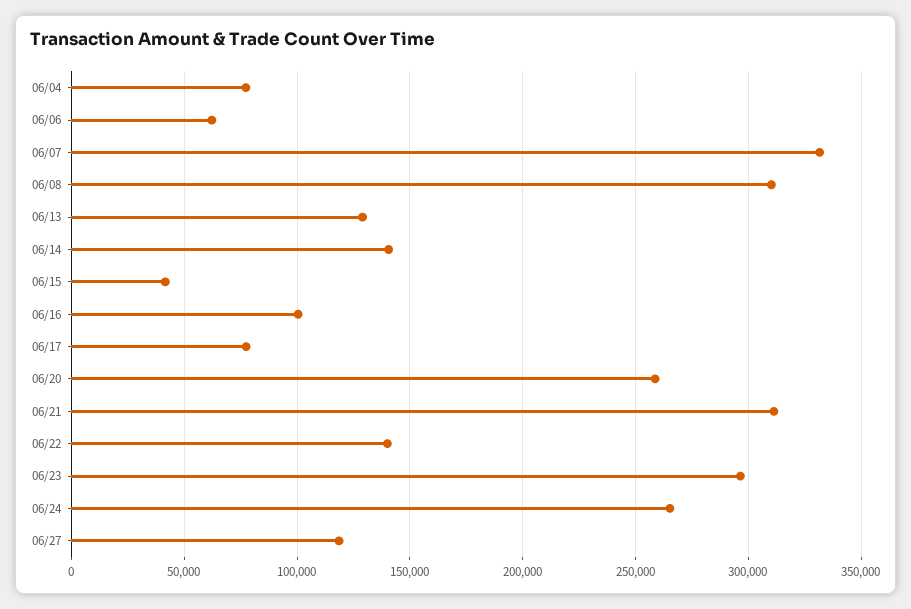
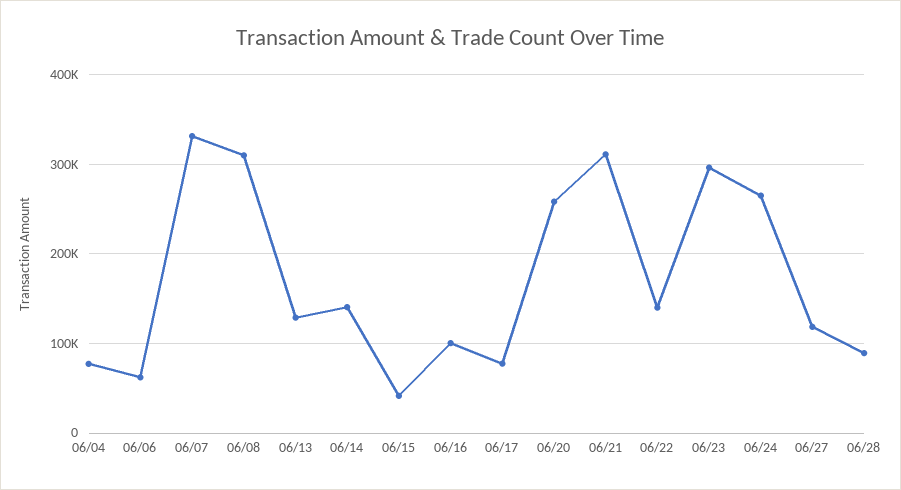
06/28: none -> 90000

